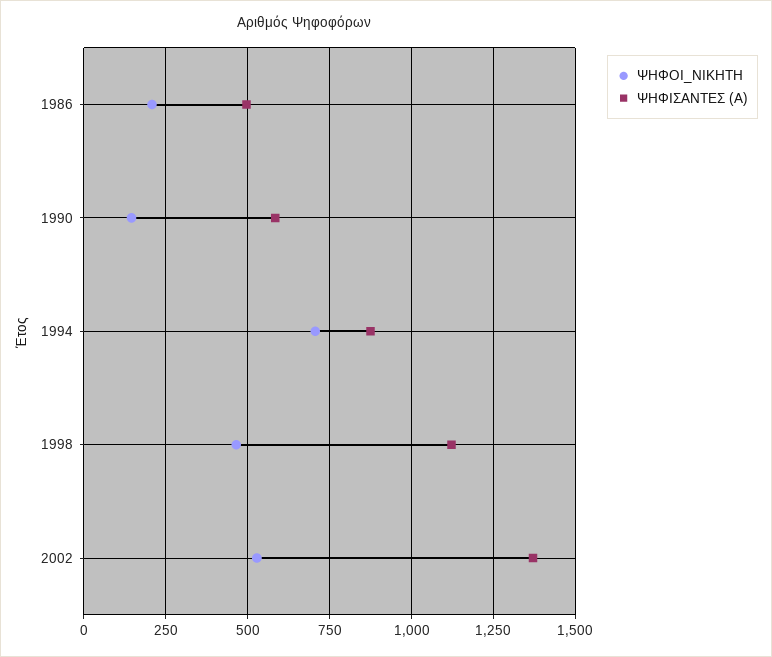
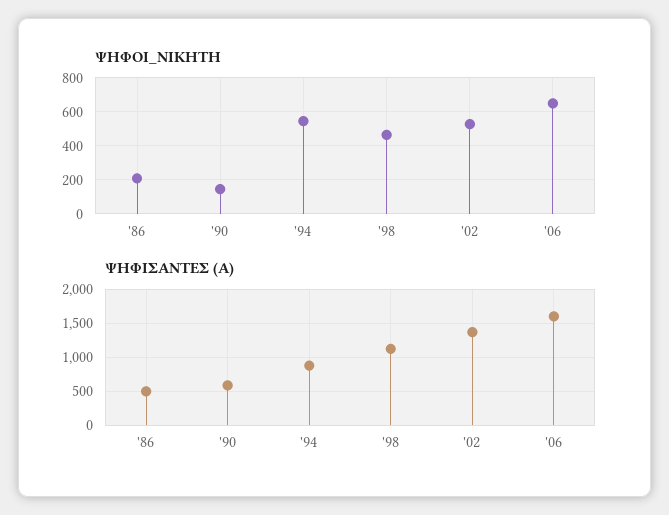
ΨΗΦΟΙ_ΝΙΚΗΤΗ, 1994: 700 -> 550
ΨΗΦΟΙ_ΝΙΚΗΤΗ, '06: none -> 650
ΨΗΦΙΣΑΝΤΕΣ (Α), '06: none -> 1600

